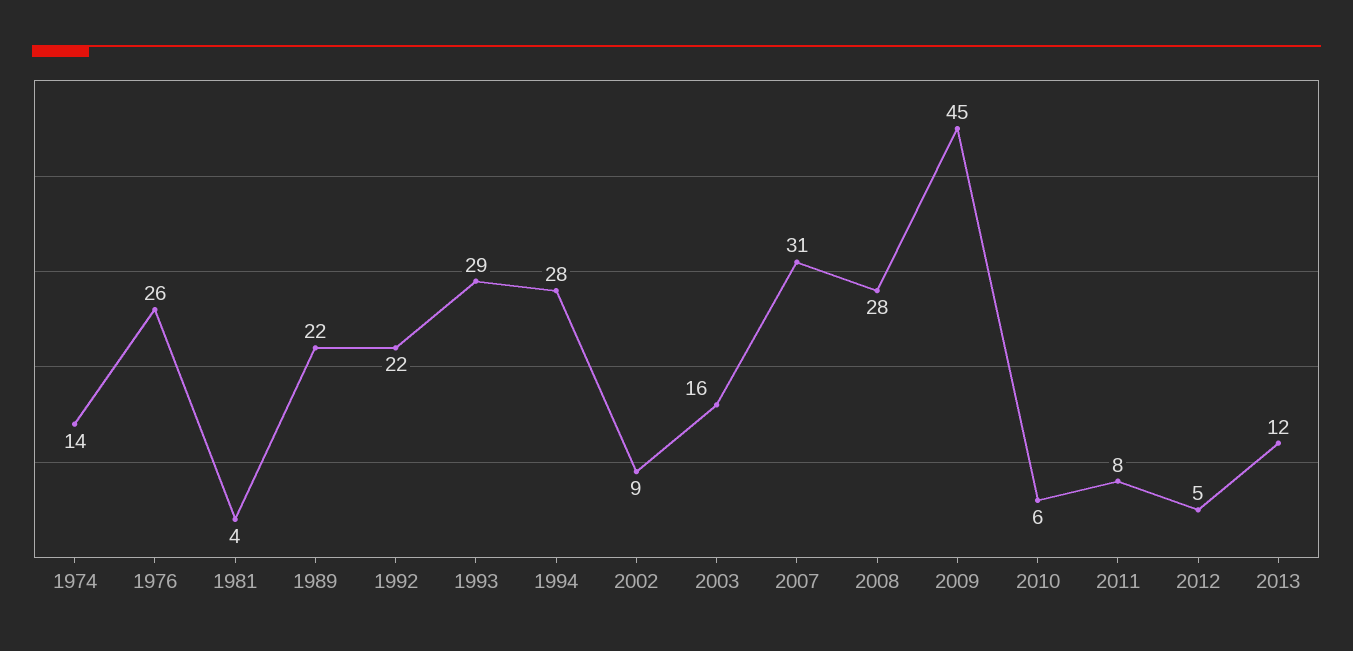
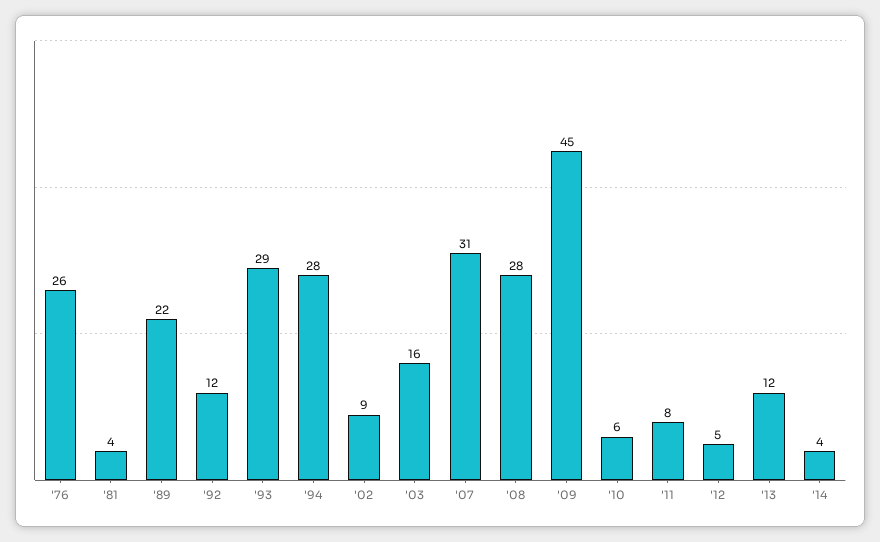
1974: 14 -> none
1992: 22 -> 12
'14: none -> 4

